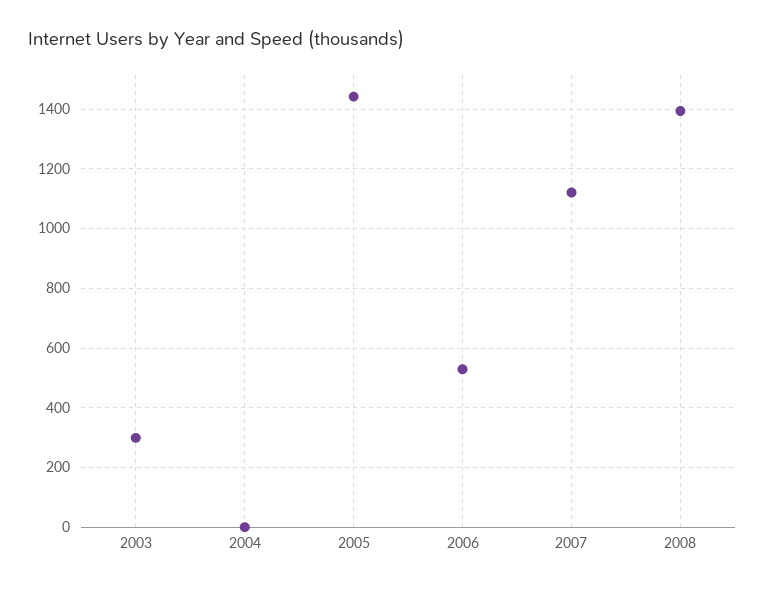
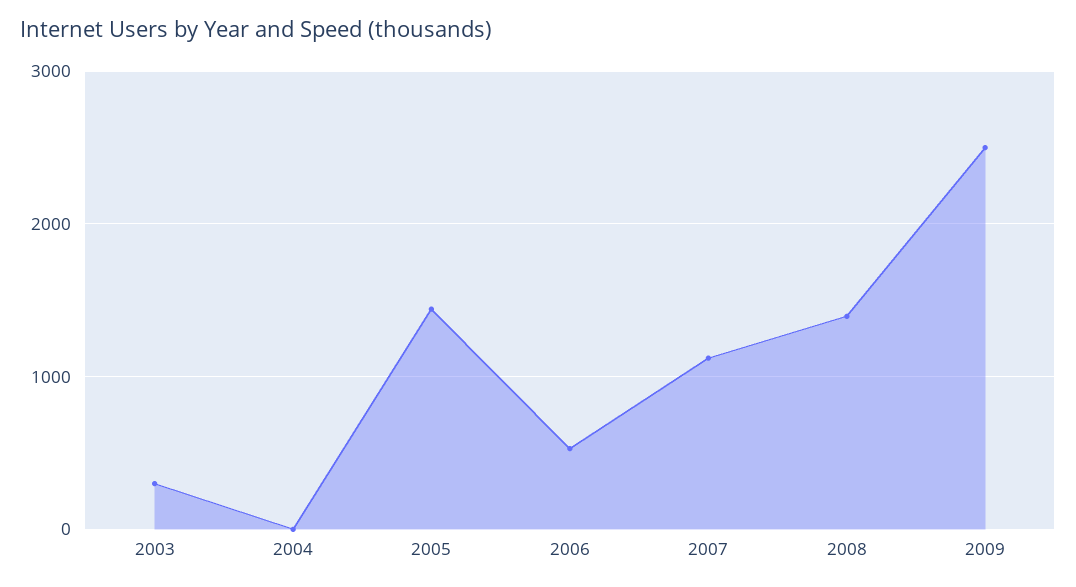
2009: none -> 2500

